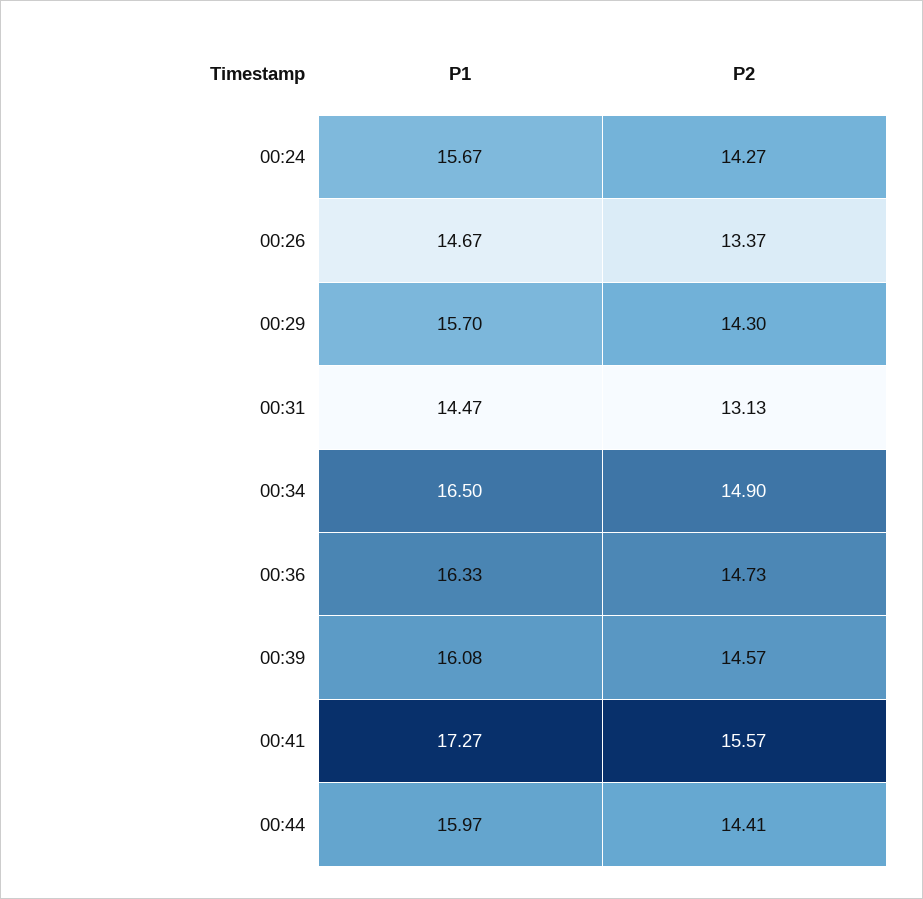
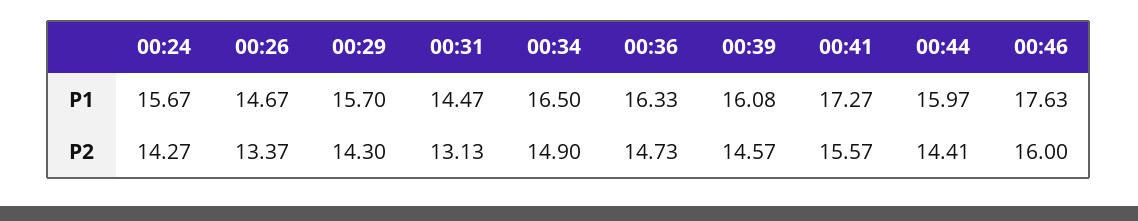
P1, 00:46: none -> 17.63
P2, 00:46: none -> 16

